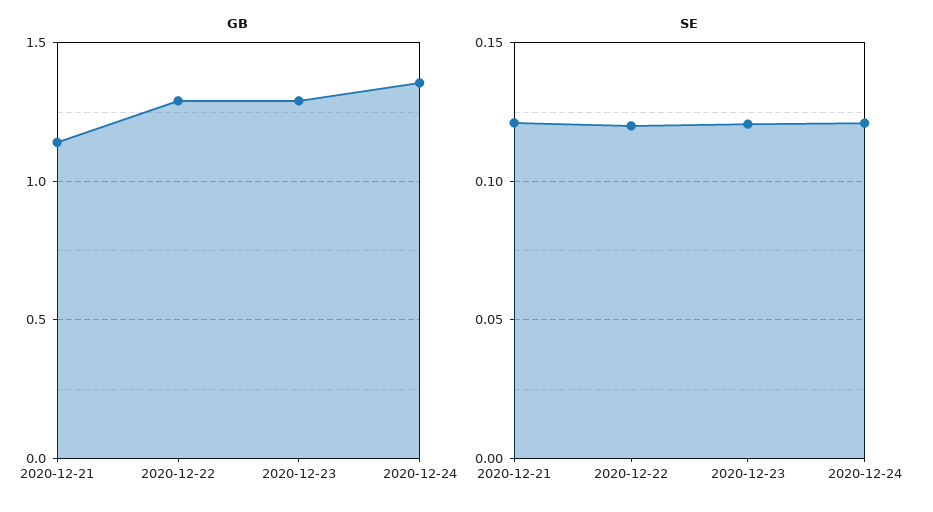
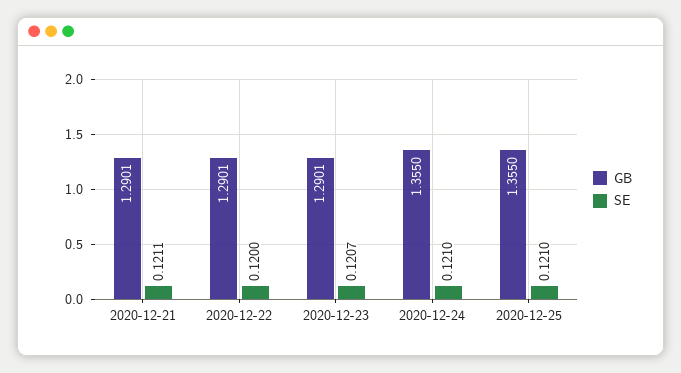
GB, 2020-12-21: 1.15 -> 1.2901
GB, 2020-12-25: none -> 1.355
SE, 2020-12-25: none -> 0.121

